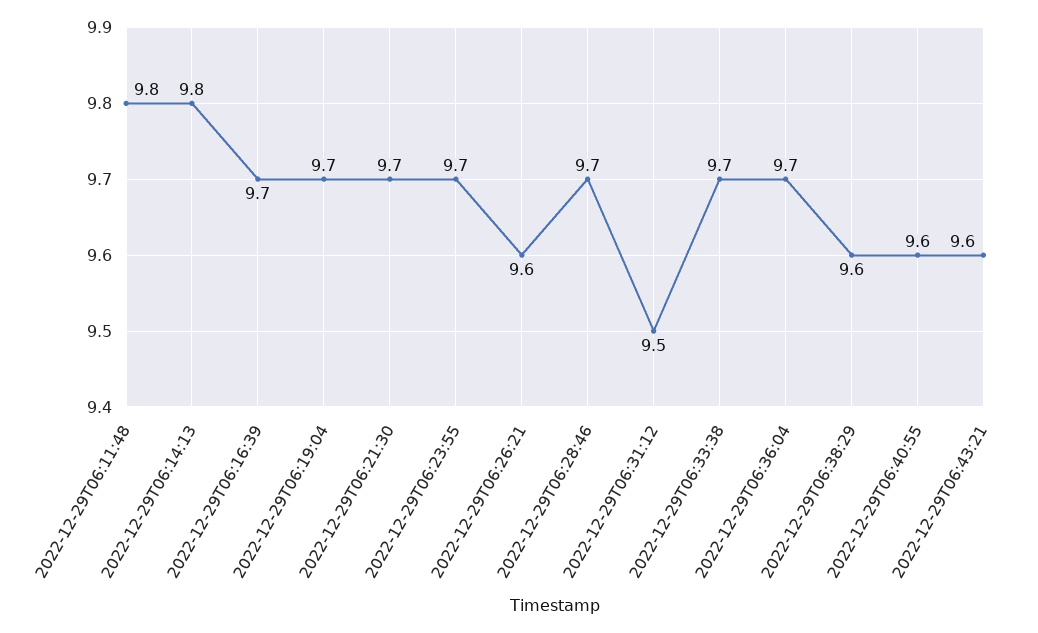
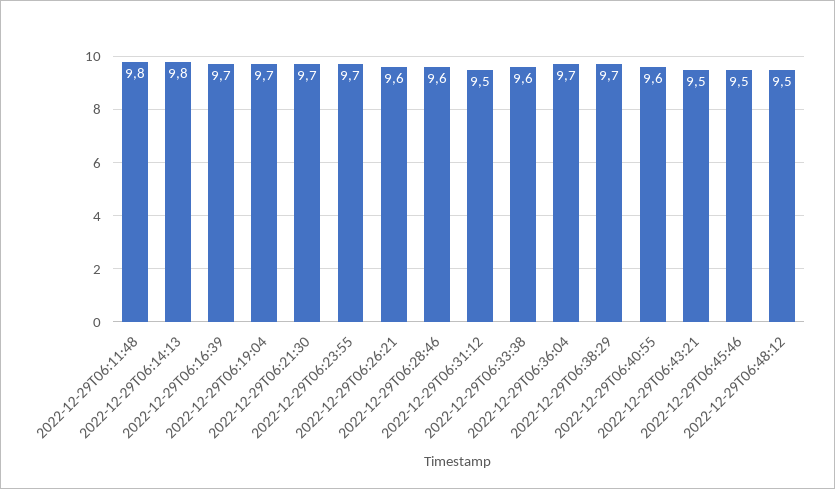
2022-12-29T06:28:46: 9.7 -> 9.6
2022-12-29T06:33:38: 9.7 -> 9.6
2022-12-29T06:38:29: 9.6 -> 9.7
2022-12-29T06:43:21: 9.6 -> 9.5
2022-12-29T06:45:46: none -> 9.5
2022-12-29T06:48:12: none -> 9.5

